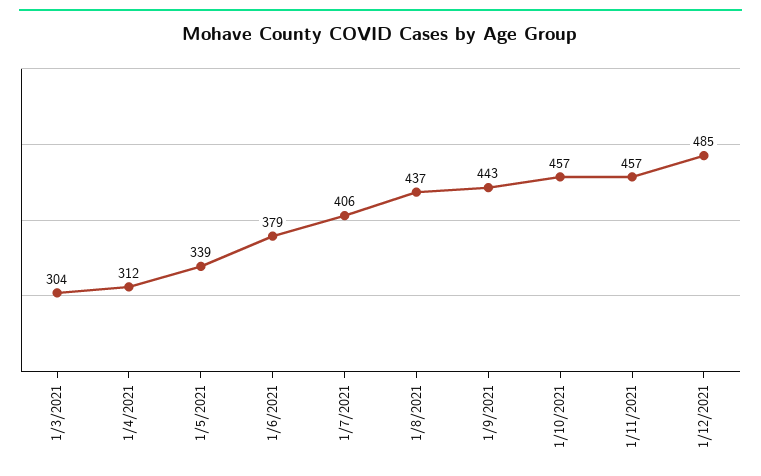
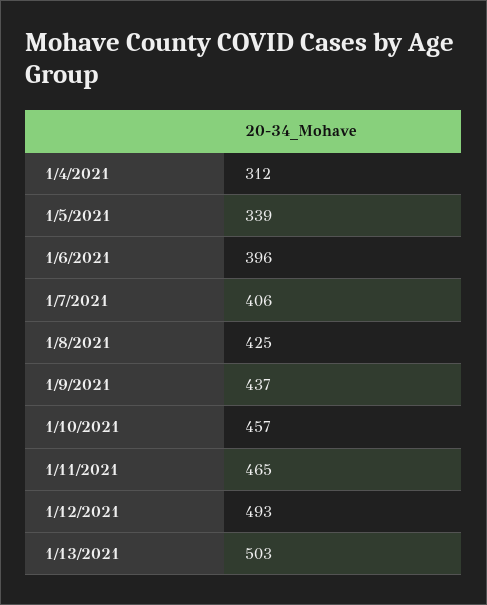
1/3/2021: 304 -> none
1/6/2021: 379 -> 396
1/8/2021: 437 -> 425
1/9/2021: 443 -> 437
1/11/2021: 457 -> 465
1/12/2021: 485 -> 493
1/13/2021: none -> 503

